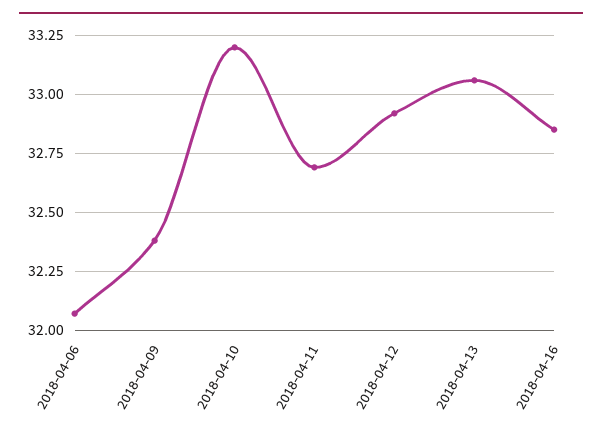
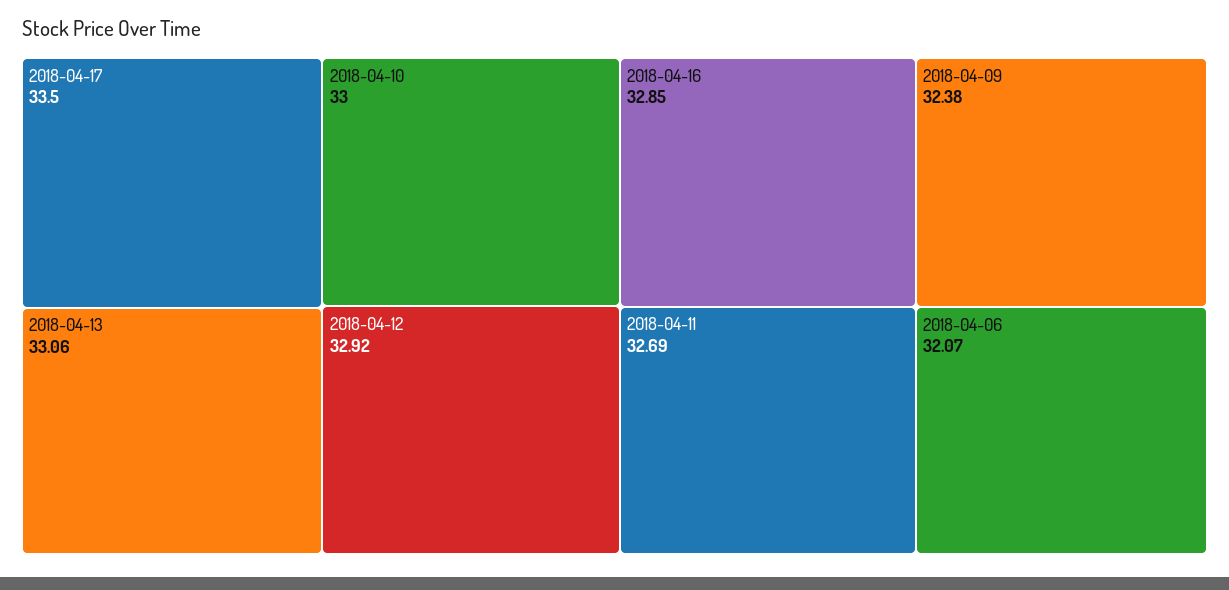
2018-04-10: 33.2 -> 33
2018-04-17: none -> 33.5

